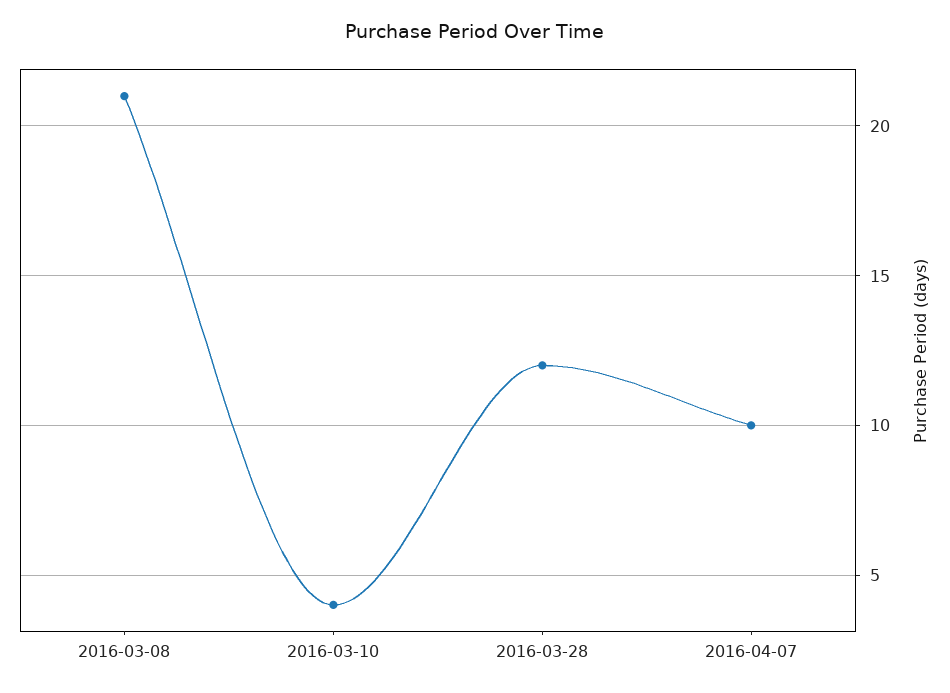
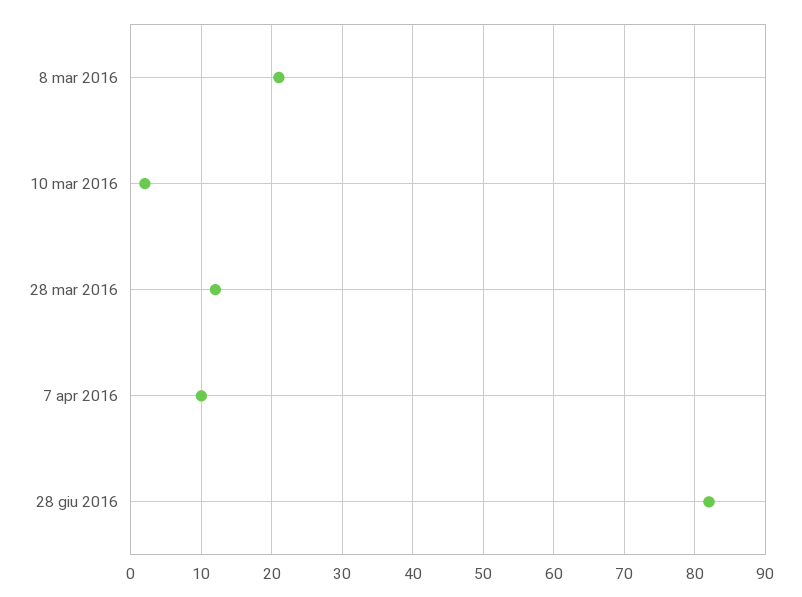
2016-03-10: 4 -> 2
28 giu 2016: none -> 82

